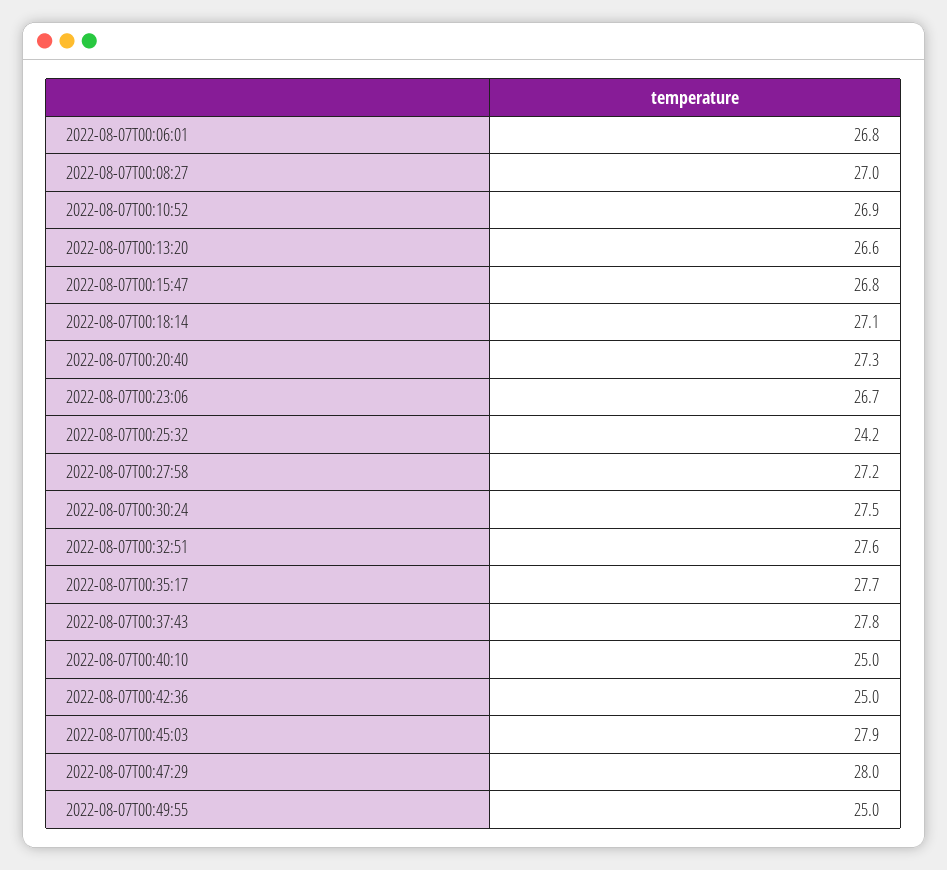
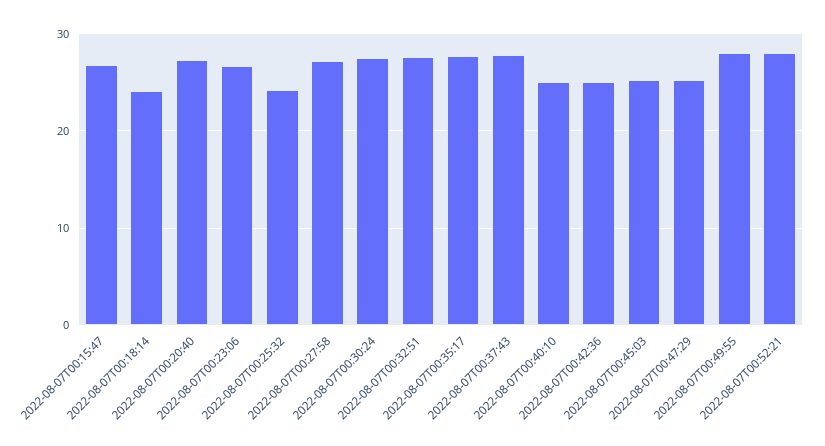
2022-08-07T00:06:01: 26.8 -> none
2022-08-07T00:08:27: 27 -> none
2022-08-07T00:10:52: 26.9 -> none
2022-08-07T00:13:20: 26.6 -> none
2022-08-07T00:18:14: 27.1 -> 24
2022-08-07T00:45:03: 27.9 -> 25
2022-08-07T00:47:29: 28 -> 25
2022-08-07T00:49:55: 25 -> 28
2022-08-07T00:52:21: none -> 28

